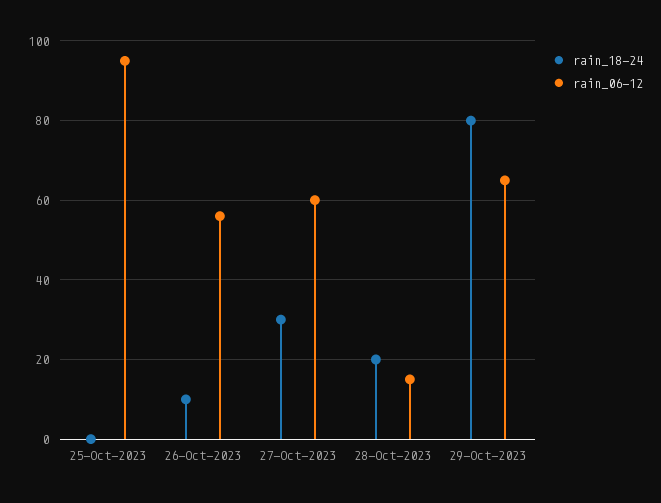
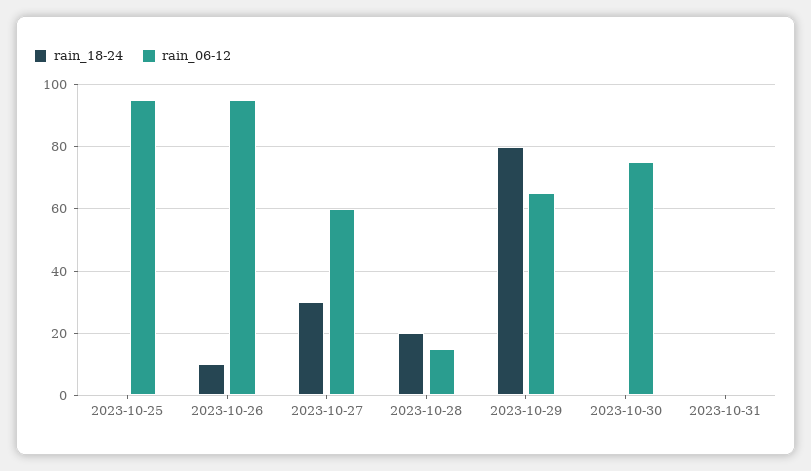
rain_06-12, 26-Oct-2023: 55 -> 95
rain_18-24, 2023-10-30: none -> 0
rain_06-12, 2023-10-30: none -> 75
rain_18-24, 2023-10-31: none -> 0
rain_06-12, 2023-10-31: none -> 0

